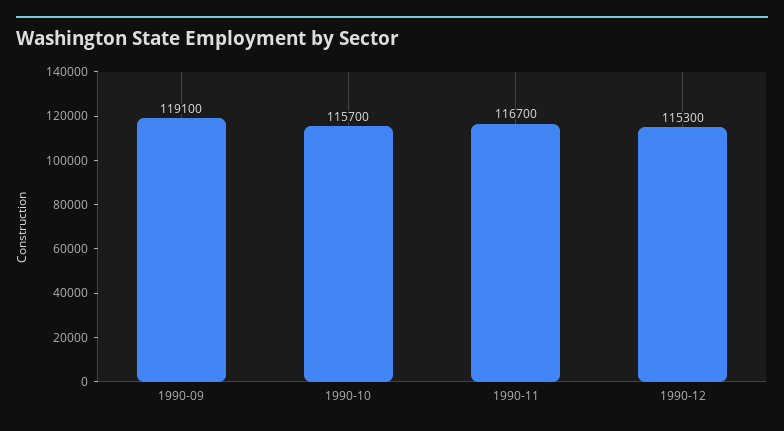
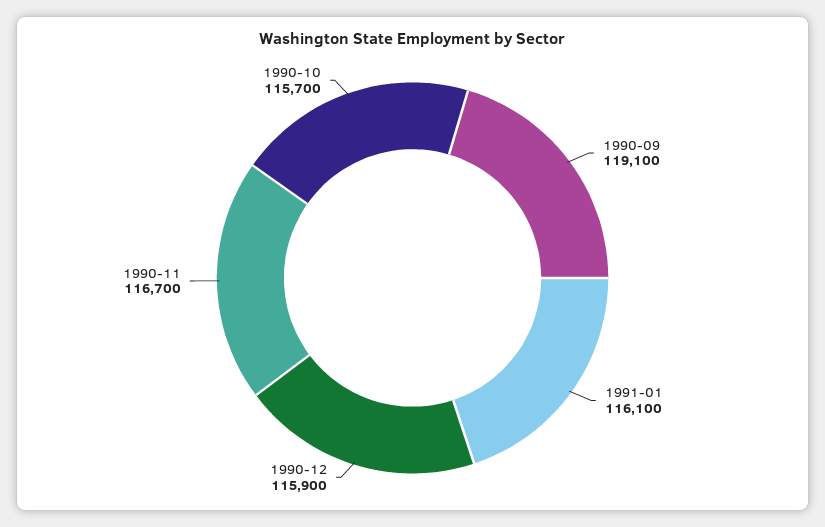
1990-12: 115300 -> 115900
1991-01: none -> 116100

